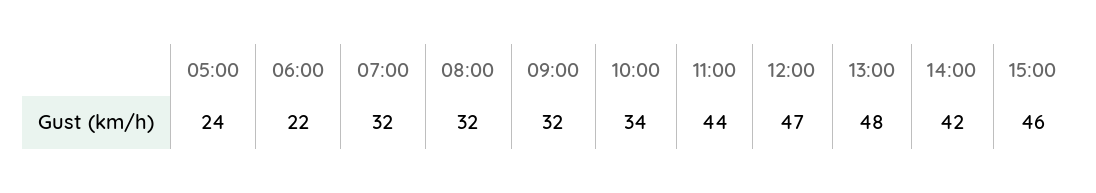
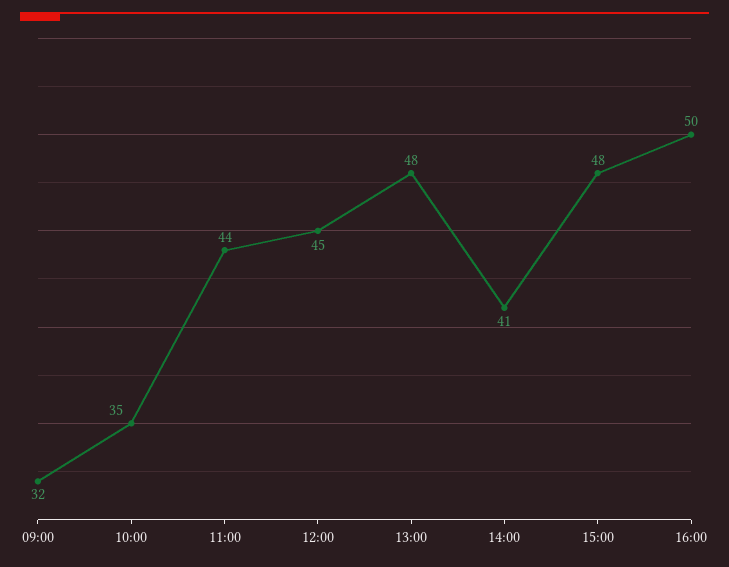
05:00: 24 -> none
06:00: 22 -> none
07:00: 32 -> none
08:00: 32 -> none
10:00: 34 -> 35
12:00: 47 -> 45
14:00: 42 -> 41
15:00: 46 -> 48
16:00: none -> 50

